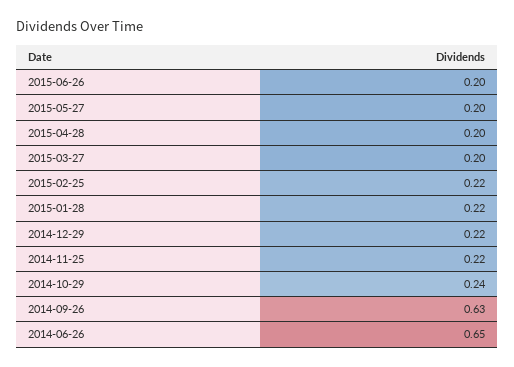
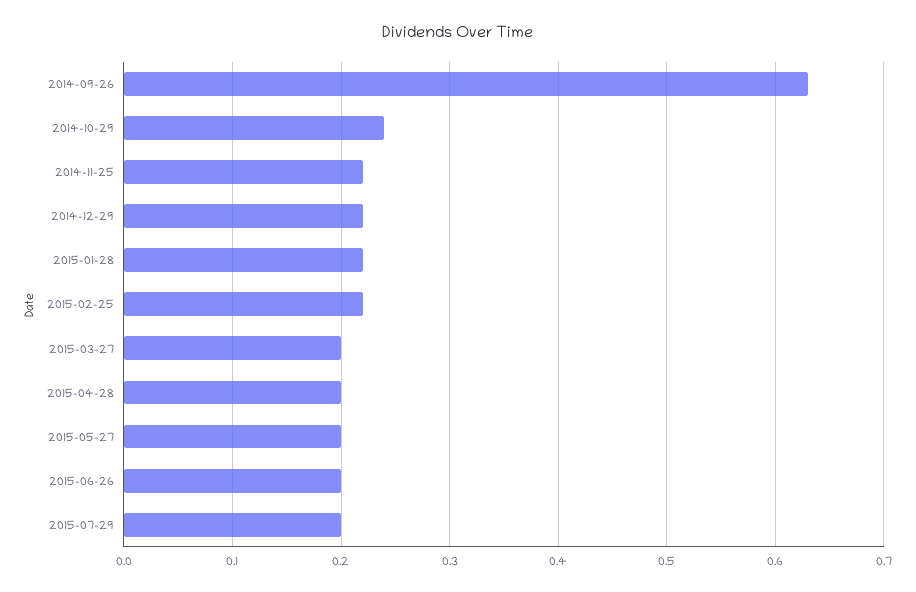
2014-06-26: 0.65 -> none
2015-07-29: none -> 0.2

